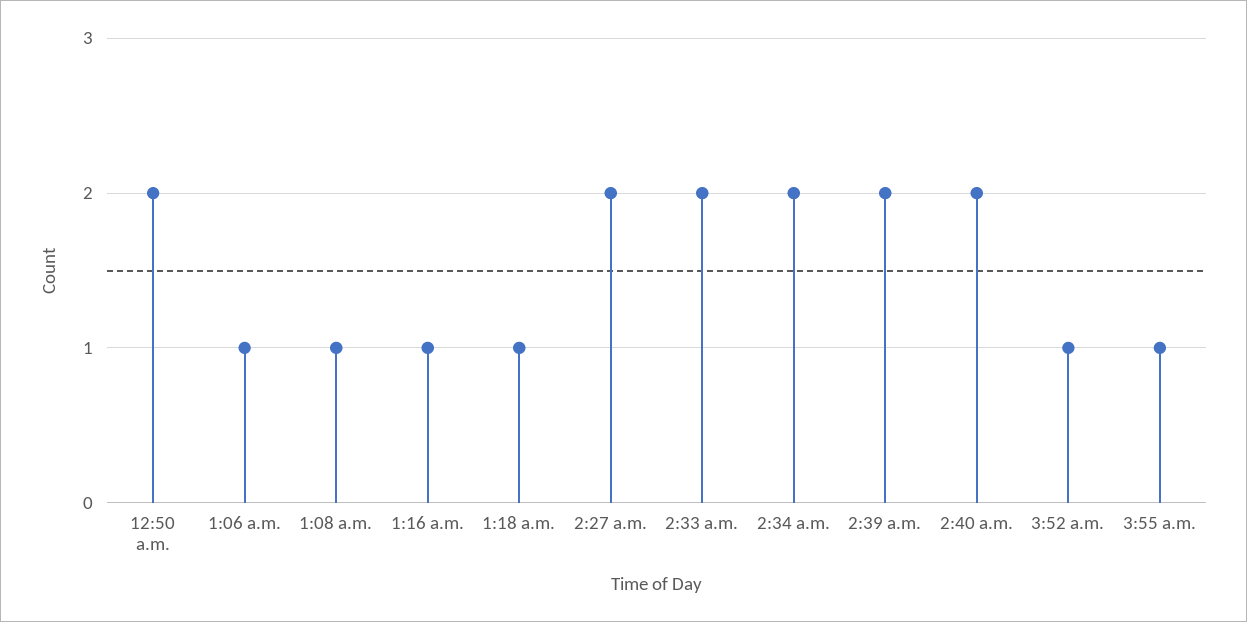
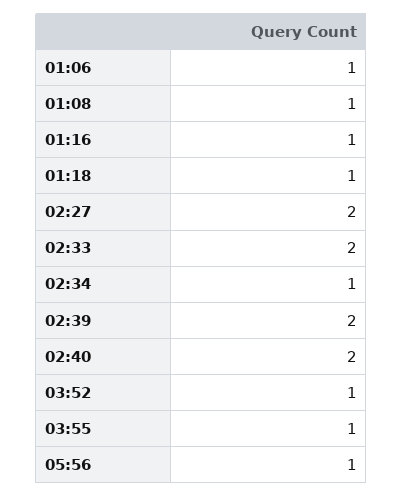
12:50 a.m.: 2 -> none
2:34 a.m.: 2 -> 1
05:56: none -> 1

